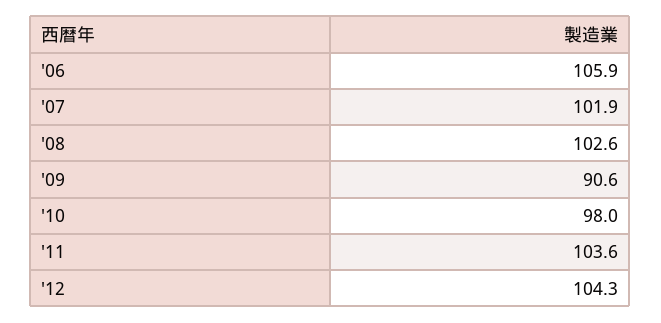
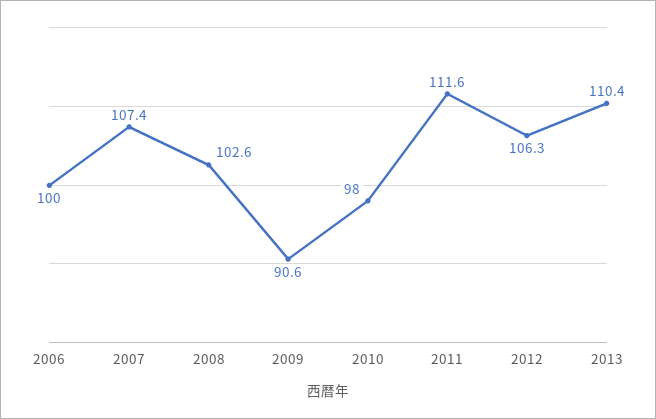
'06: 105.9 -> 100
'07: 101.9 -> 107.4
'11: 103.6 -> 111.6
'12: 104.3 -> 106.3
2013: none -> 110.4

